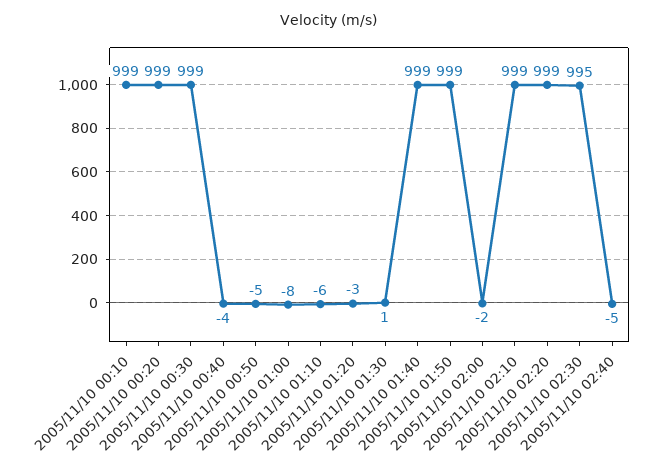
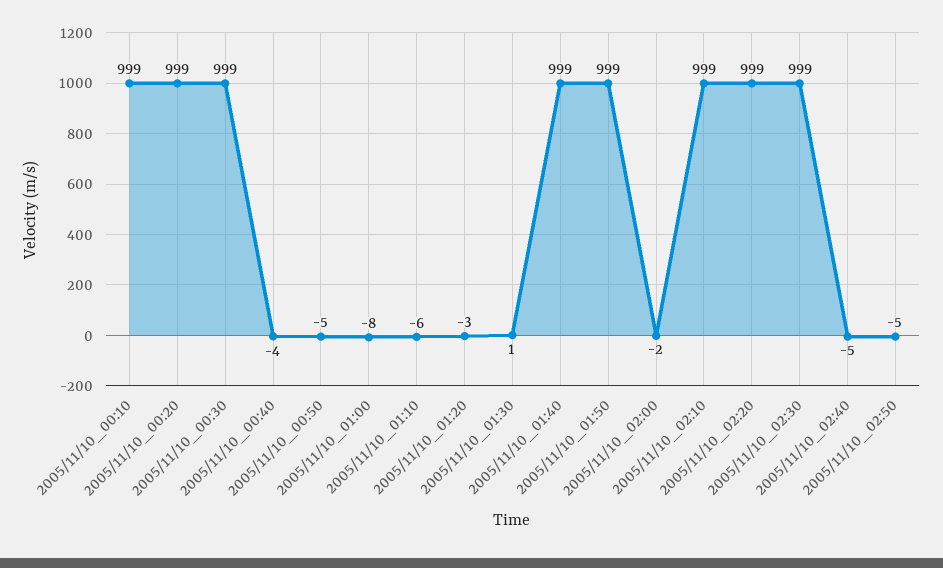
2005/11/10 02:30: 995 -> 999
2005/11/10_02:50: none -> -5

